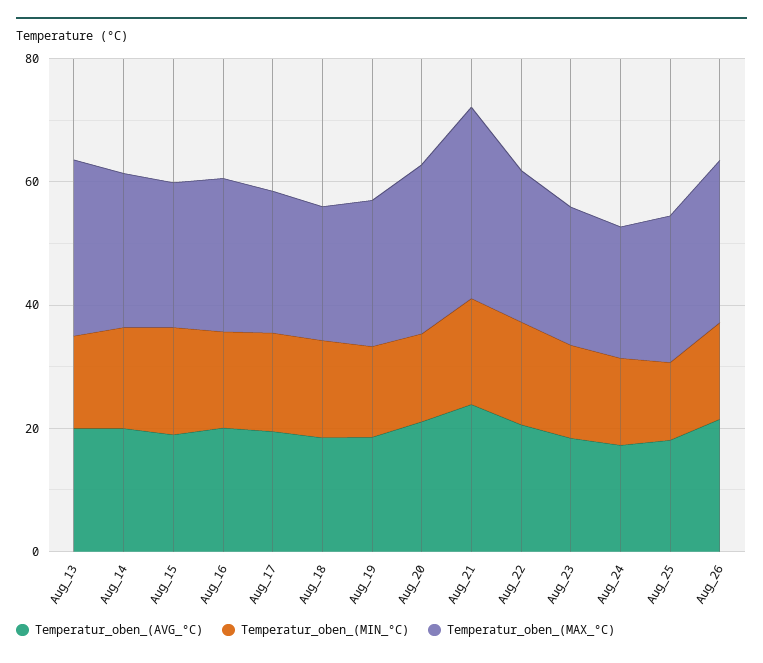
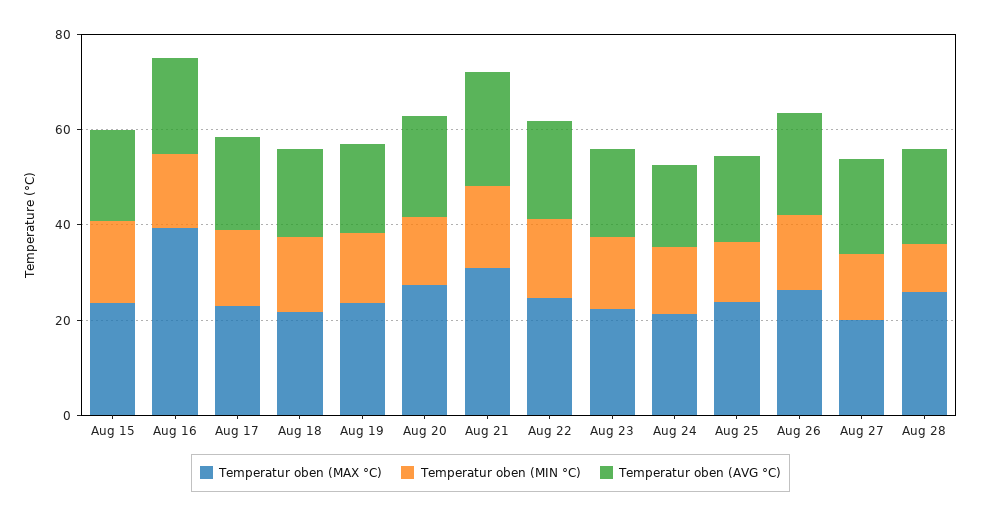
Temperatur_oben_(AVG_°C), Aug_13: 20 -> none
Temperatur_oben_(MIN_°C), Aug_13: 15 -> none
Temperatur_oben_(MAX_°C), Aug_13: 30 -> none
Temperatur_oben_(AVG_°C), Aug_14: 20 -> none
Temperatur_oben_(MIN_°C), Aug_14: 15 -> none
Temperatur_oben_(MAX_°C), Aug_14: 25 -> none
Temperatur_oben_(MAX_°C), Aug_16: 25 -> 40
Temperatur_oben_(MAX_°C), Aug 27: none -> 20
Temperatur_oben_(MIN_°C), Aug 27: none -> 15
Temperatur_oben_(AVG_°C), Aug 27: none -> 20
Temperatur_oben_(MAX_°C), Aug 28: none -> 25
Temperatur_oben_(MIN_°C), Aug 28: none -> 10
Temperatur_oben_(AVG_°C), Aug 28: none -> 20

